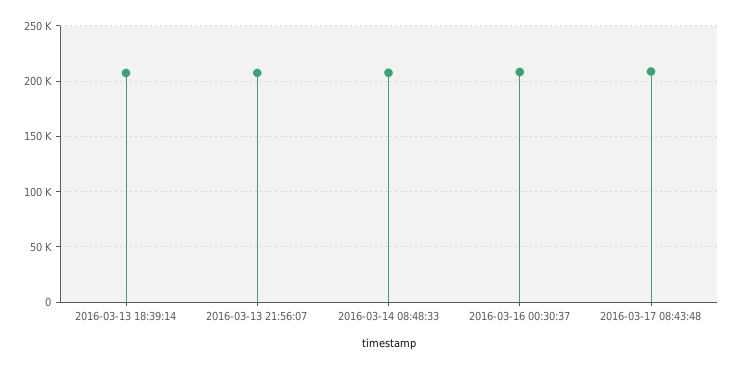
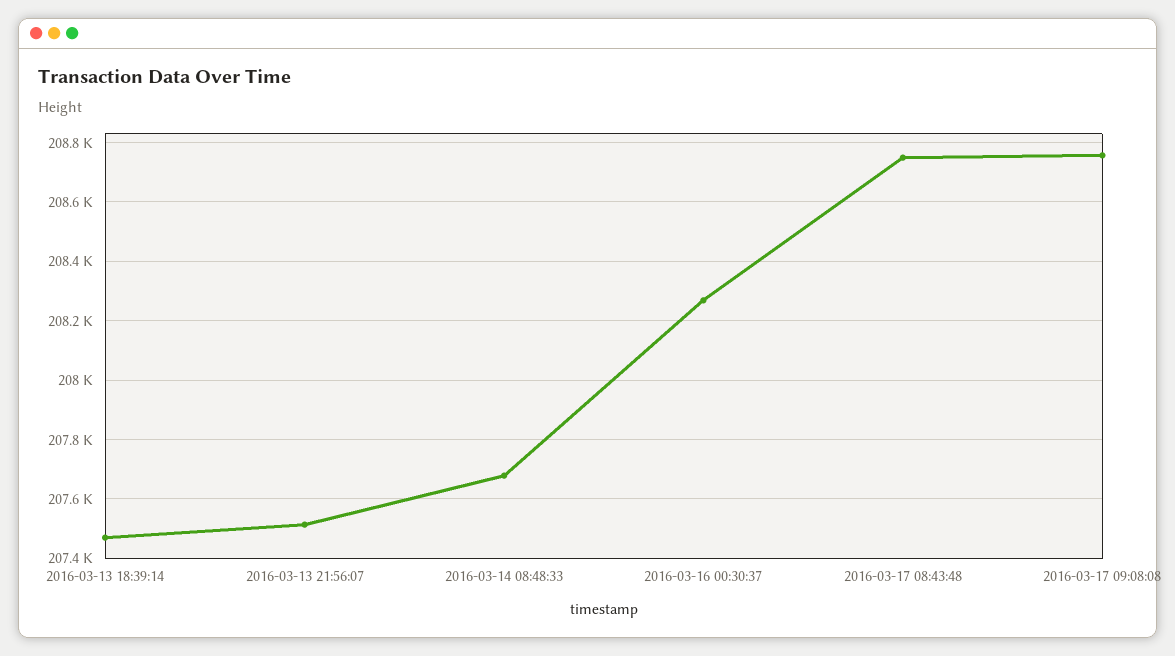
2016-03-17 09:08:08: none -> 208750

